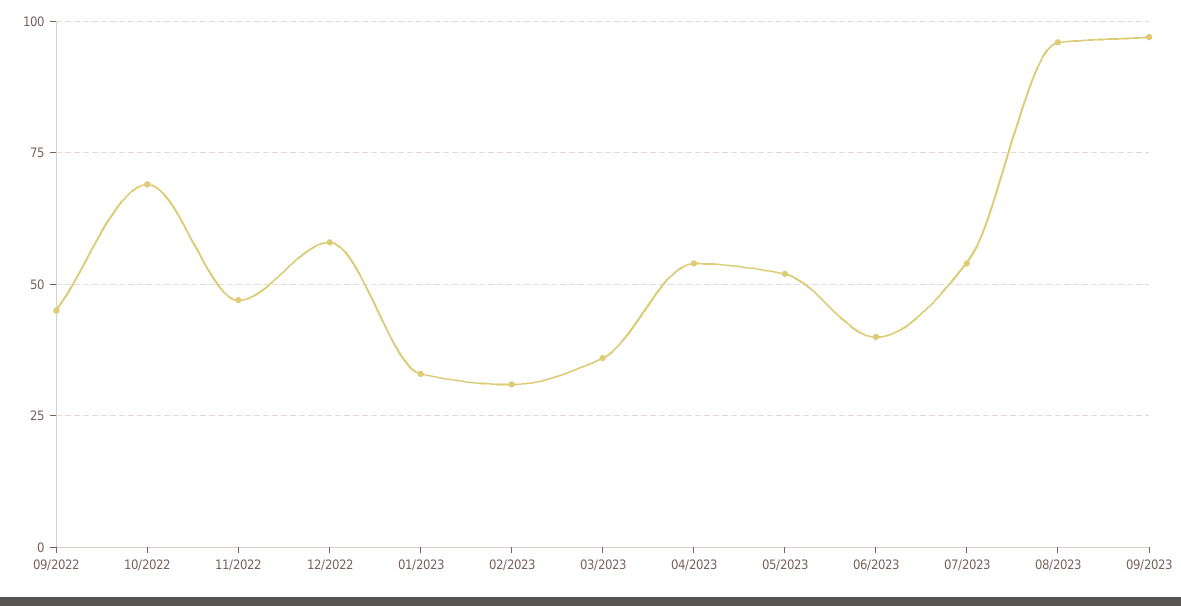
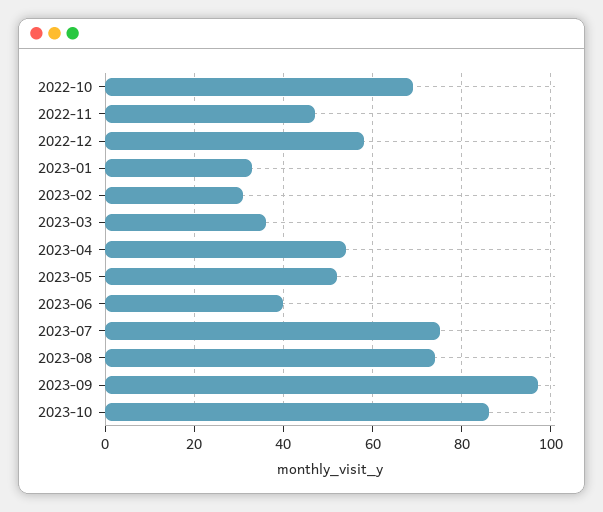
09/2022: 45 -> none
07/2023: 55 -> 75
08/2023: 95 -> 75
2023-10: none -> 85

